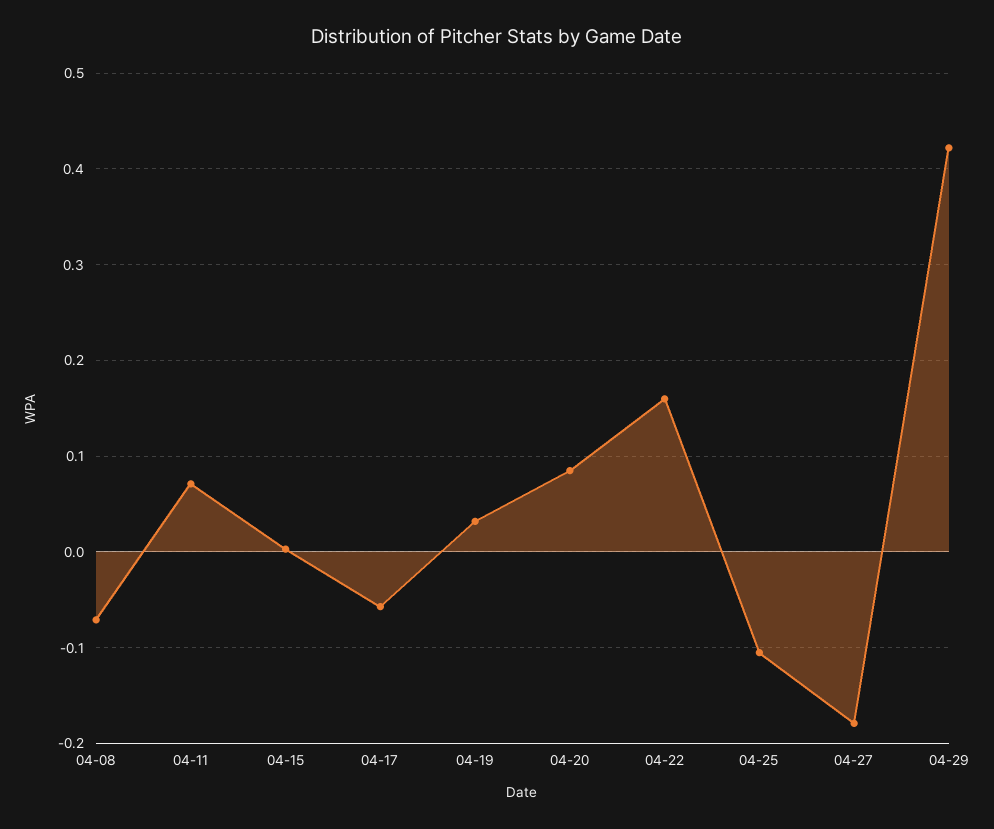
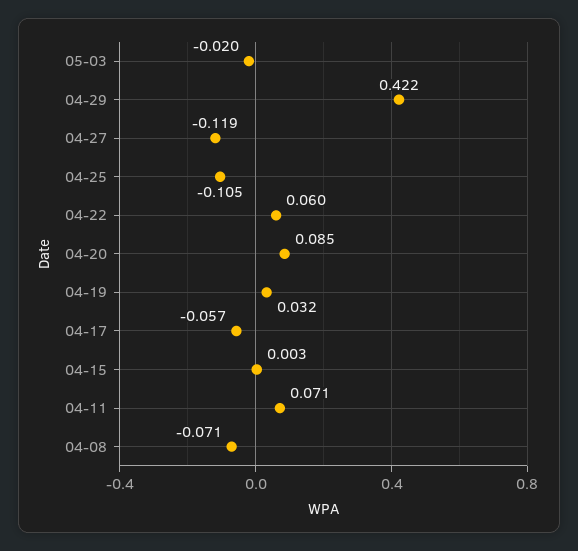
04-22: 0.16 -> 0.06
04-27: -0.18 -> -0.119
05-03: none -> -0.02

